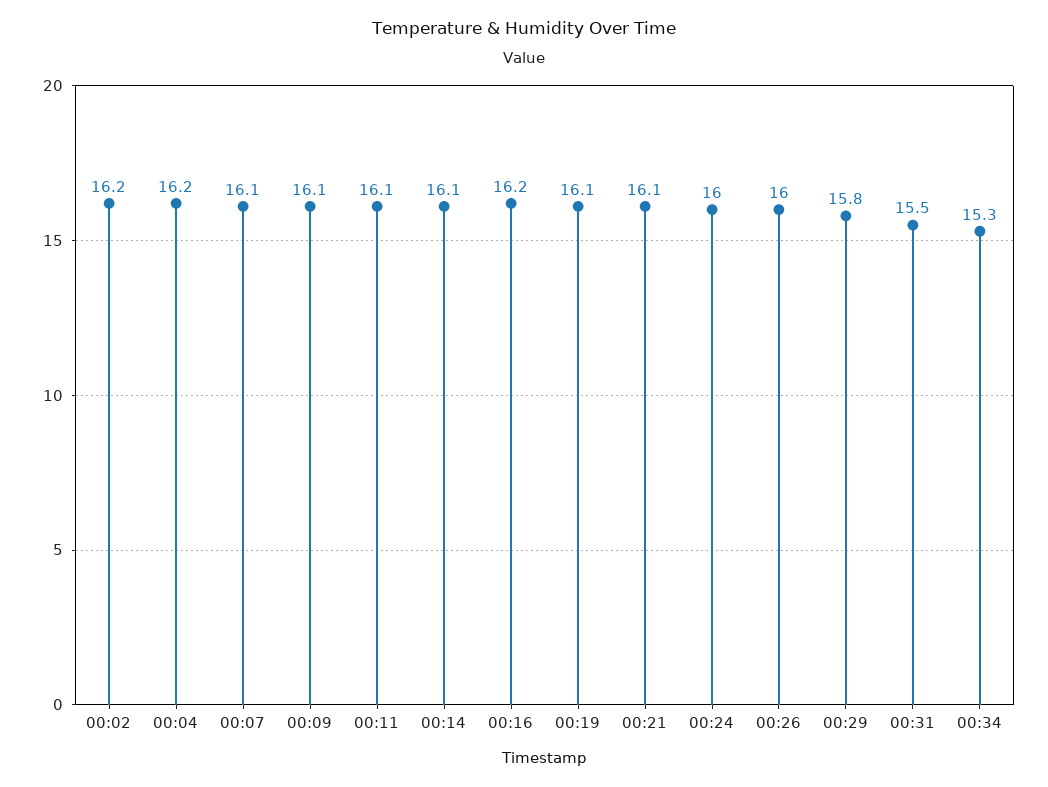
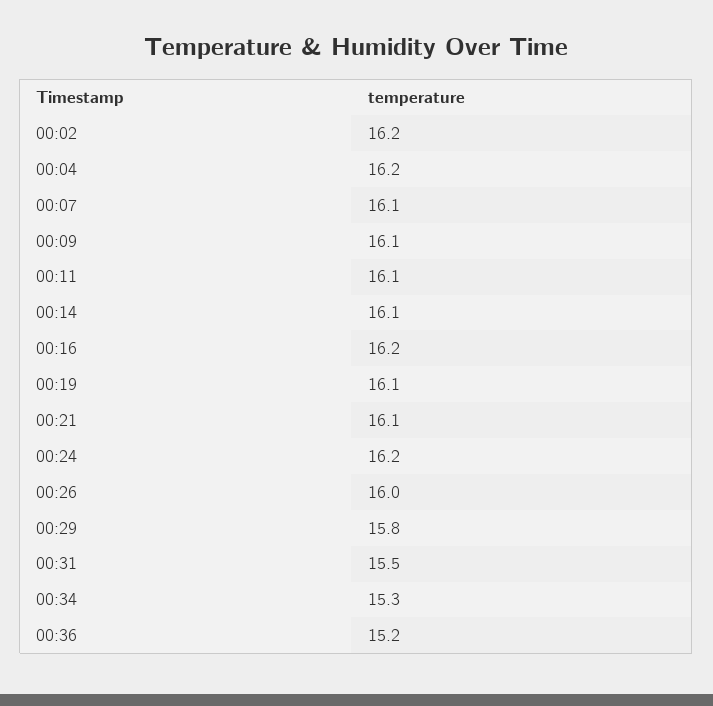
00:24: 16 -> 16.2
00:36: none -> 15.2

